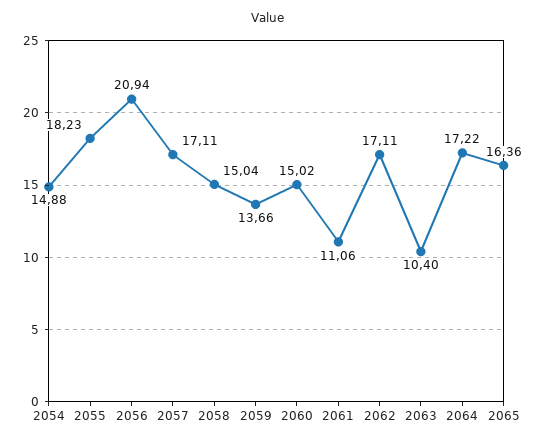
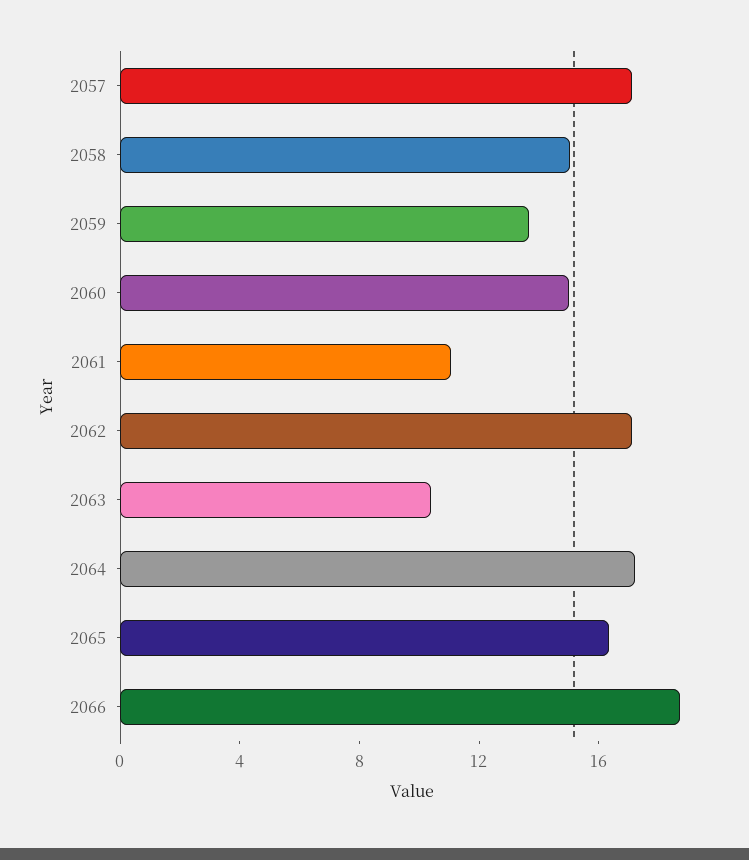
2054: 14.88 -> none
2055: 18.23 -> none
2056: 20.94 -> none
2066: none -> 19

